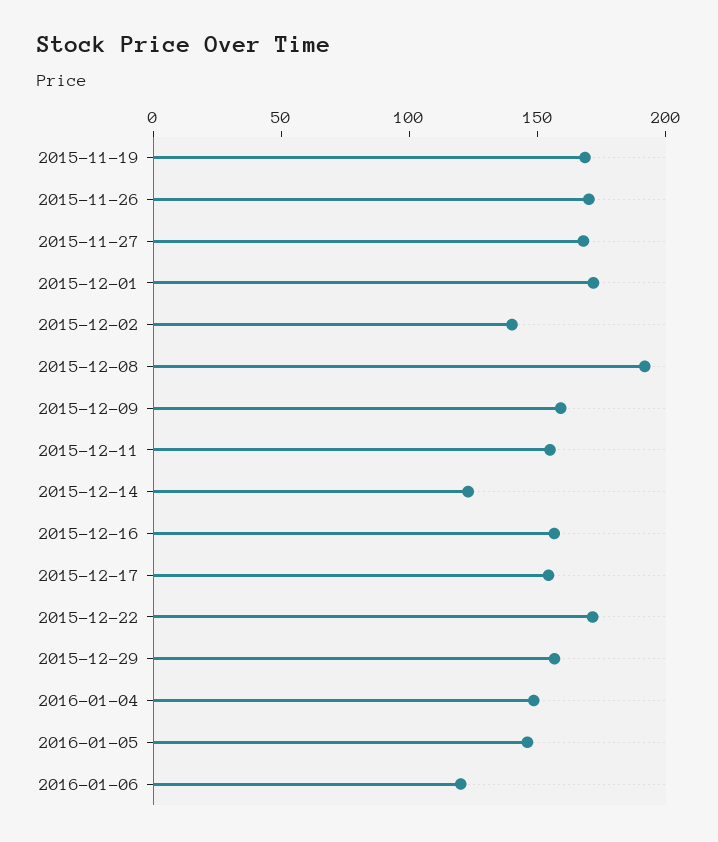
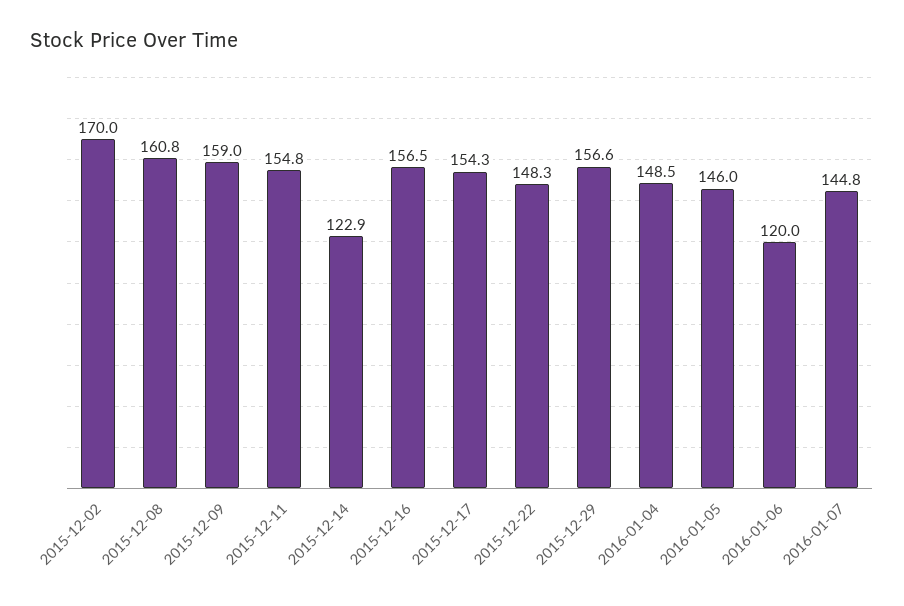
2015-11-19: 170 -> none
2015-11-26: 170 -> none
2015-11-27: 170 -> none
2015-12-01: 170 -> none
2015-12-02: 140 -> 170
2015-12-08: 190 -> 160.8
2015-12-22: 170 -> 148.3
2016-01-07: none -> 144.8

